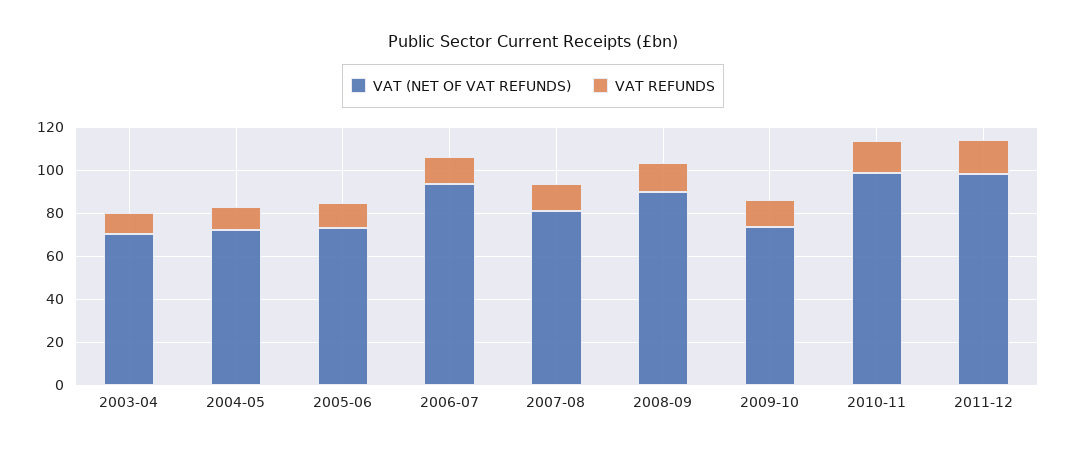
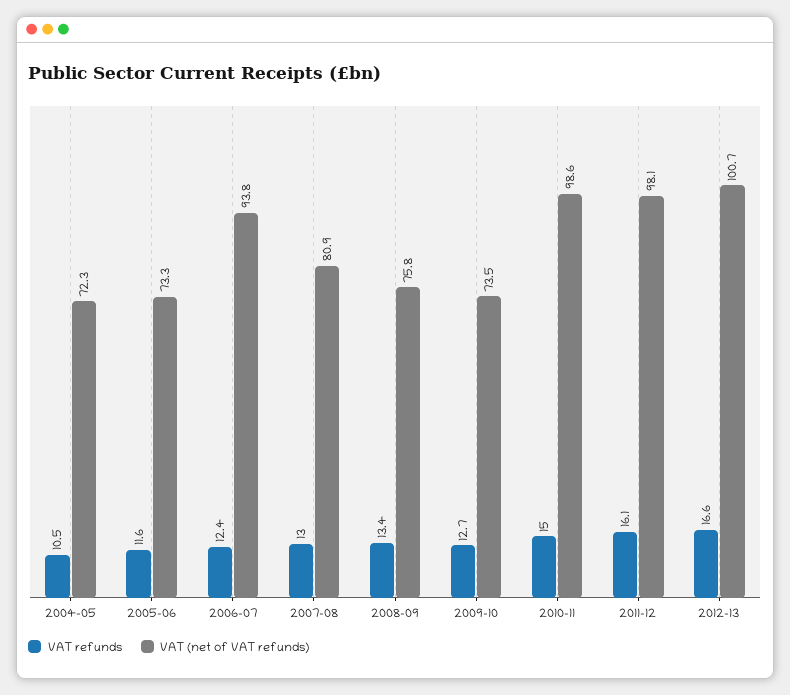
VAT (NET OF VAT REFUNDS), 2003-04: 70 -> none
VAT REFUNDS, 2003-04: 10 -> none
VAT (NET OF VAT REFUNDS), 2008-09: 90 -> 75.8
VAT REFUNDS, 2012-13: none -> 16.6
VAT (NET OF VAT REFUNDS), 2012-13: none -> 100.7

